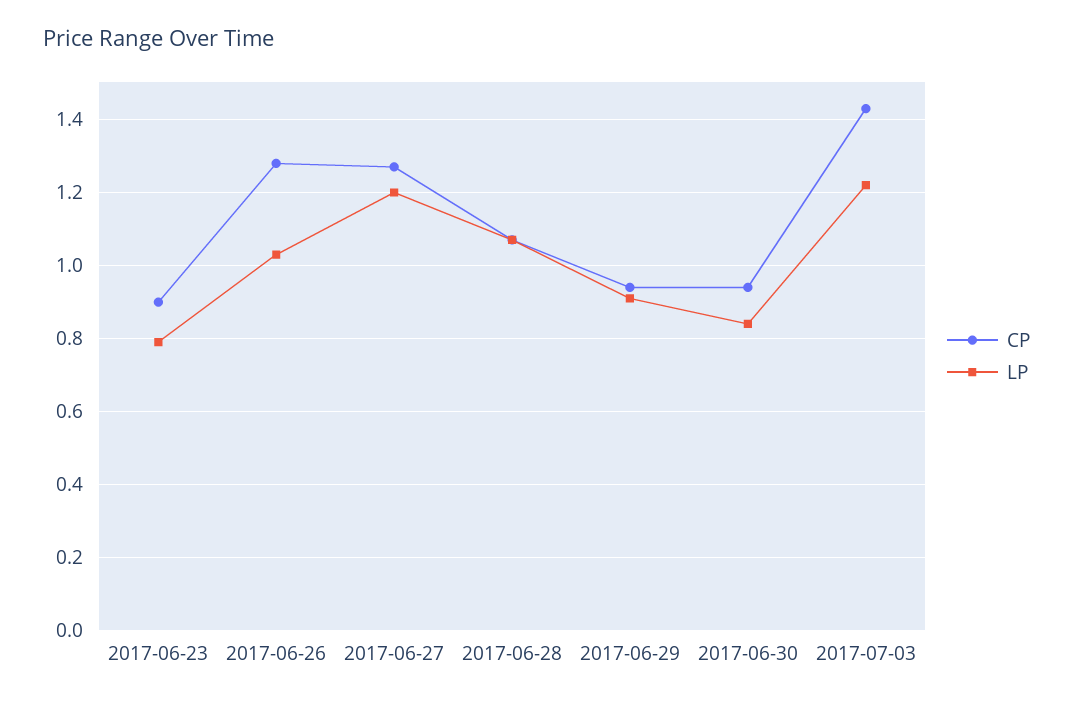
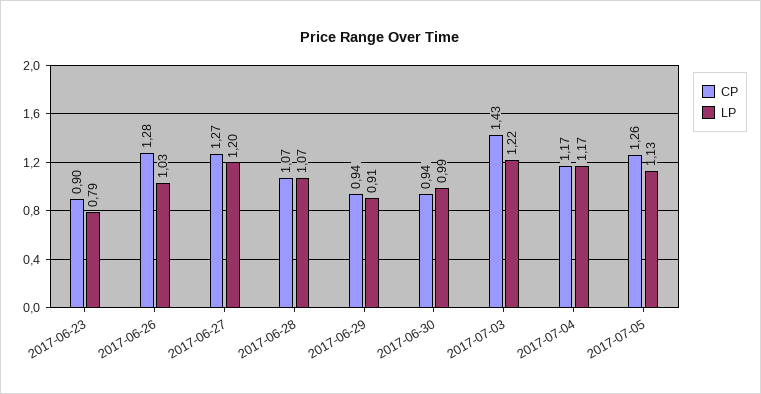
LP, 2017-06-30: 0.85 -> 0.99
CP, 2017-07-04: none -> 1.17
LP, 2017-07-04: none -> 1.17
CP, 2017-07-05: none -> 1.26
LP, 2017-07-05: none -> 1.13

